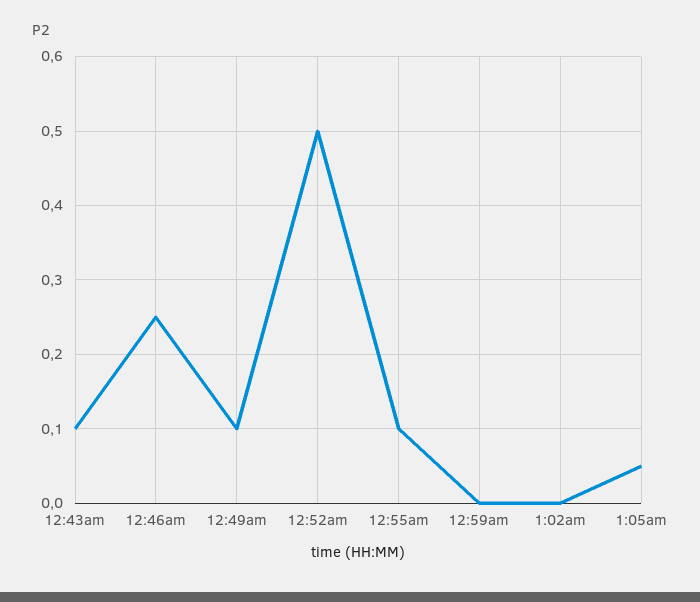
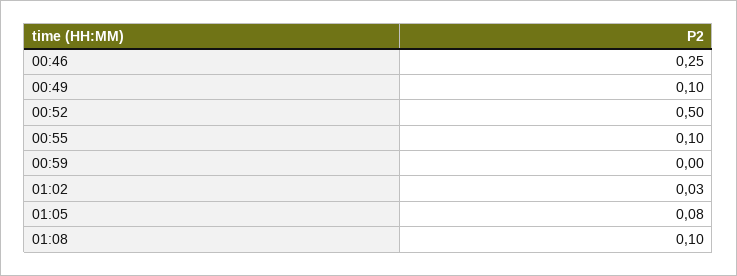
12:43am: 0.1 -> none
1:02am: 0 -> 0.03
1:05am: 0.05 -> 0.08
01:08: none -> 0.1

